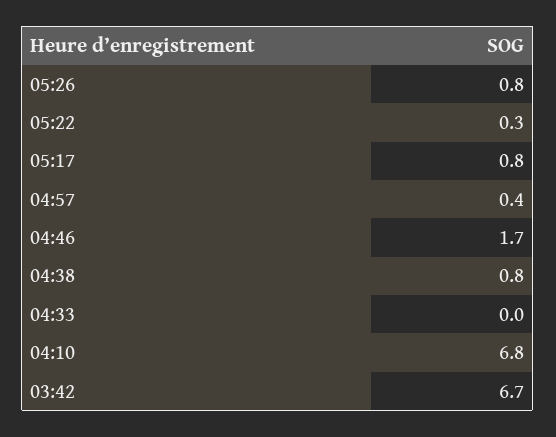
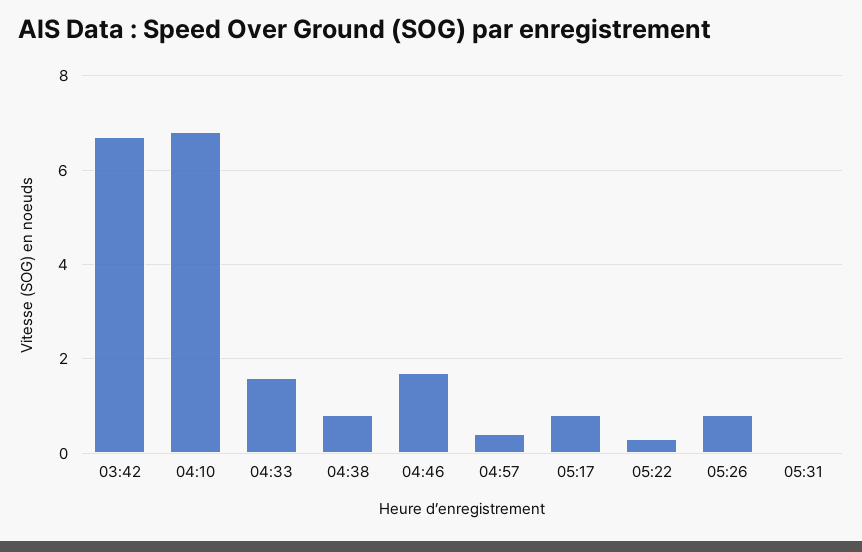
04:33: 0 -> 1.5
05:31: none -> 0

